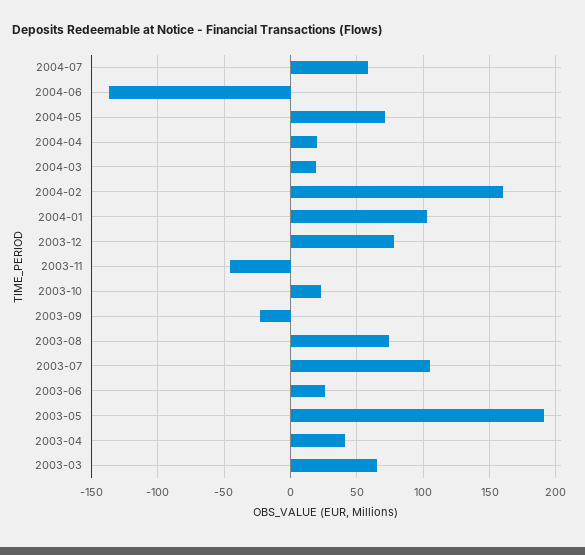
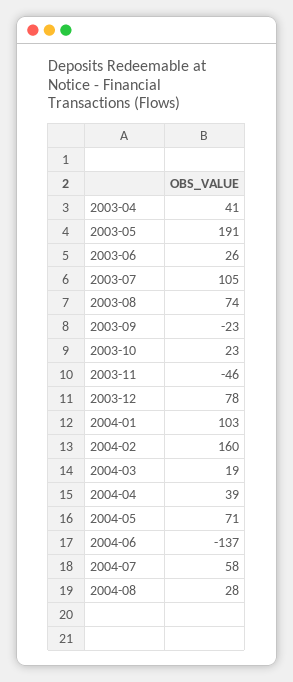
2004-04: 20 -> 39
2003-03: 65 -> none
2004-08: none -> 28

